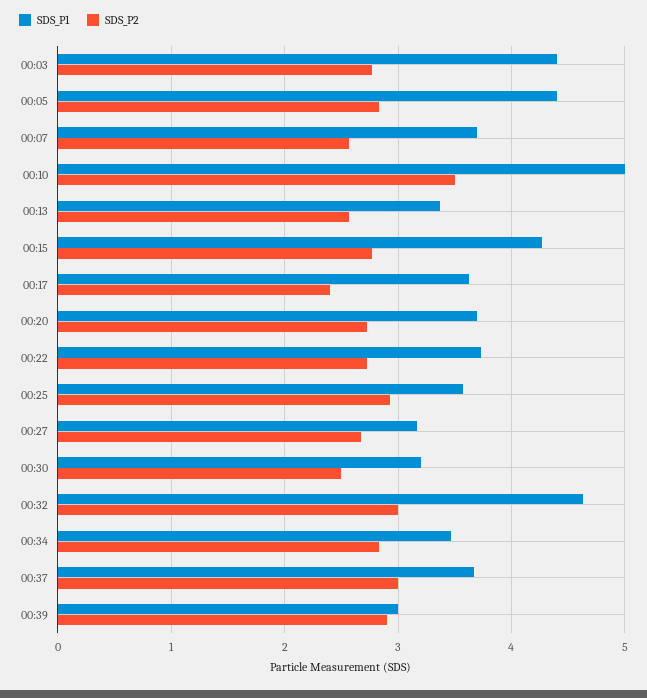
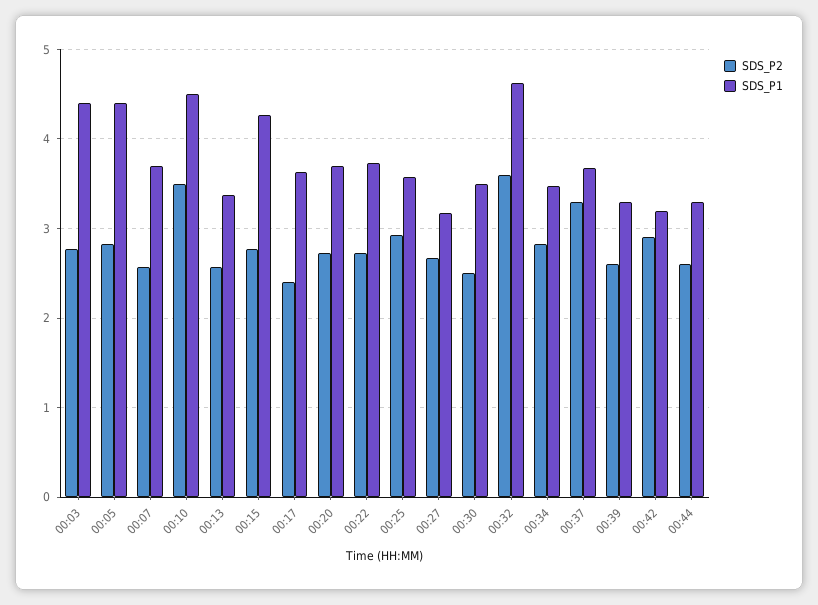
SDS_P1, 00:10: 5 -> 4.5
SDS_P1, 00:30: 3.2 -> 3.5
SDS_P2, 00:32: 3 -> 3.6
SDS_P2, 00:37: 3 -> 3.3
SDS_P1, 00:39: 3 -> 3.3
SDS_P2, 00:39: 2.9 -> 2.6
SDS_P2, 00:42: none -> 2.9
SDS_P1, 00:42: none -> 3.2
SDS_P2, 00:44: none -> 2.6
SDS_P1, 00:44: none -> 3.3

